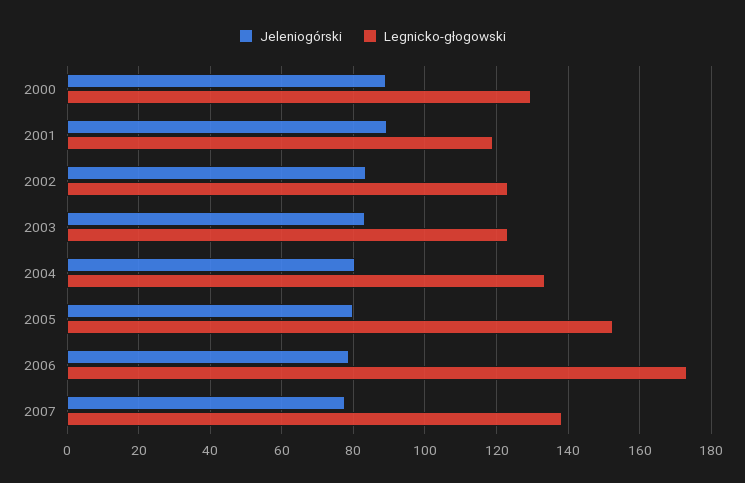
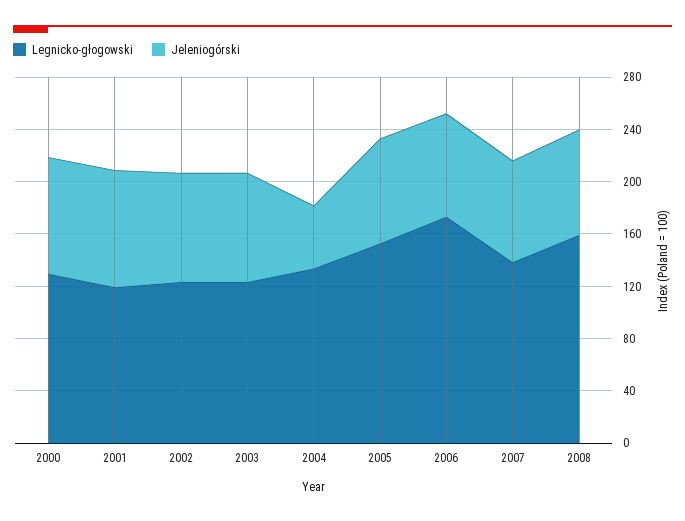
Jeleniogórski, 2004: 80 -> 50
Legnicko-głogowski, 2008: none -> 160
Jeleniogórski, 2008: none -> 80

